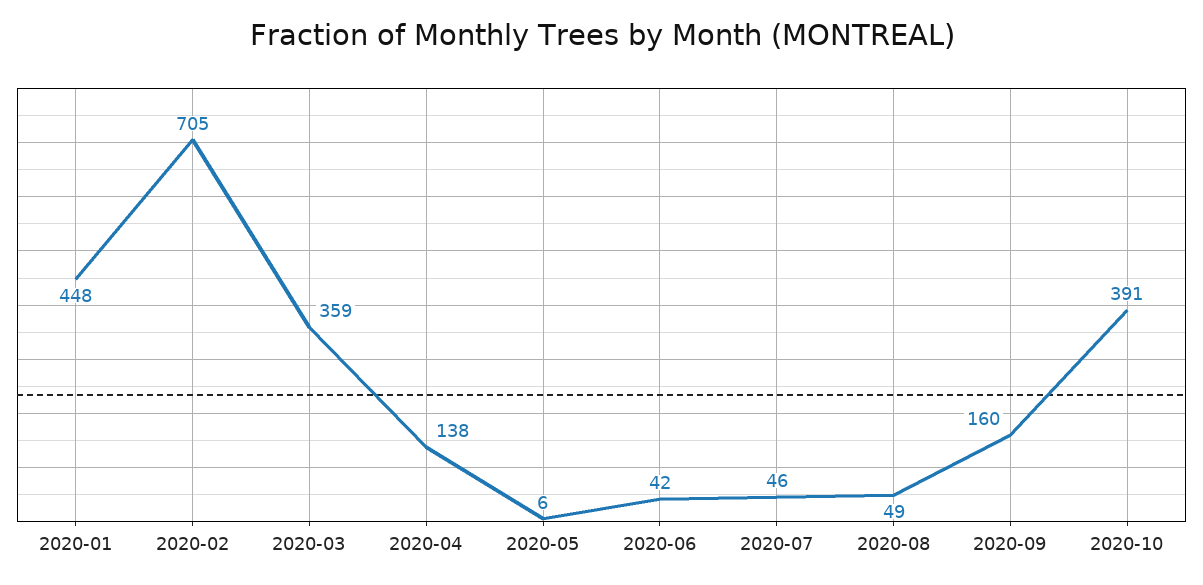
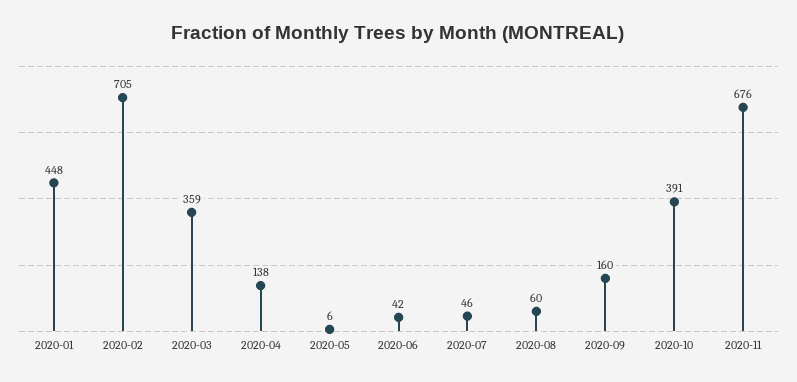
2020-08: 49 -> 60
2020-11: none -> 676

